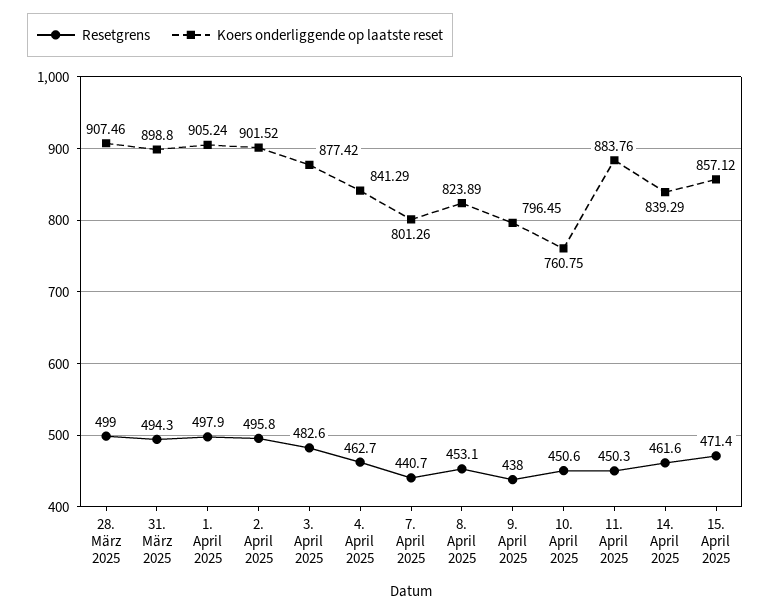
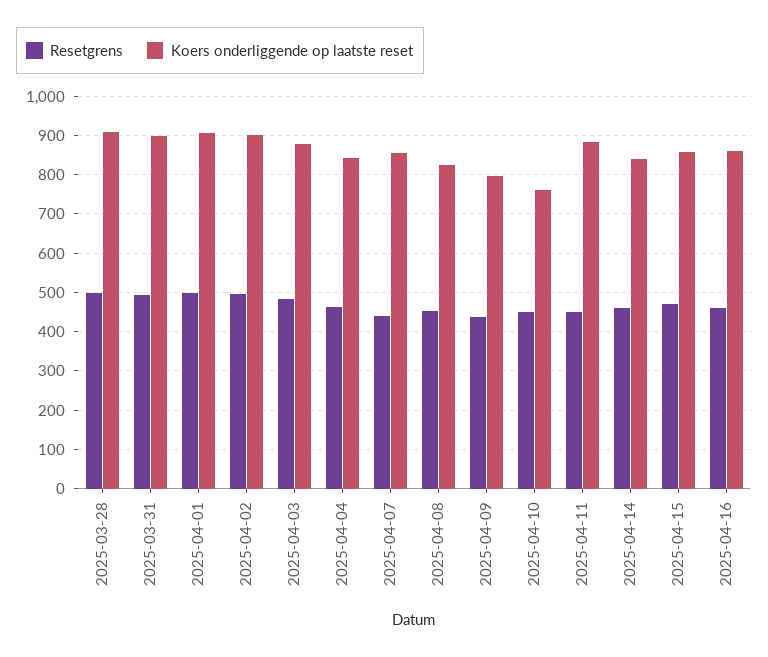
Koers onderliggende op laatste reset, 7. April 2025: 801.26 -> 860
Resetgrens, 2025-04-16: none -> 460
Koers onderliggende op laatste reset, 2025-04-16: none -> 860

